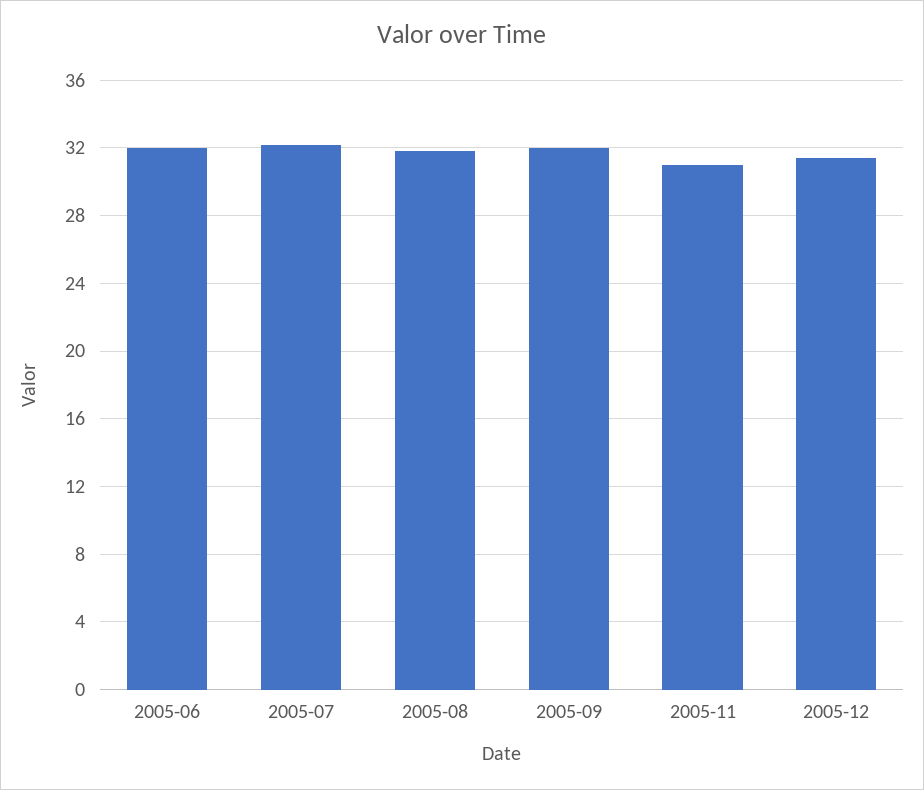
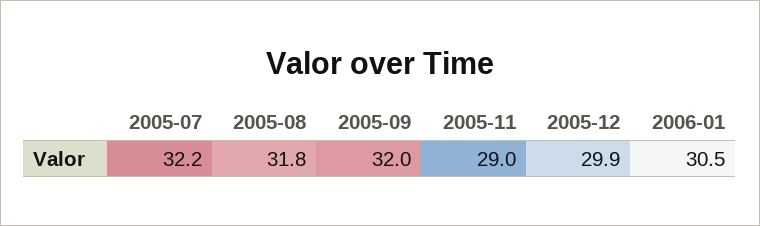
2005-06: 32 -> none
2005-11: 31 -> 29
2005-12: 31.5 -> 29.9
2006-01: none -> 30.5

